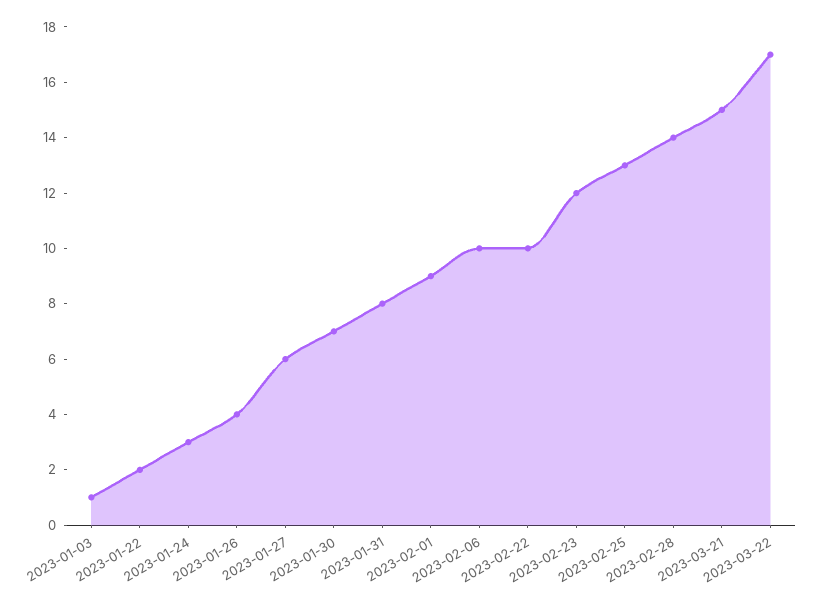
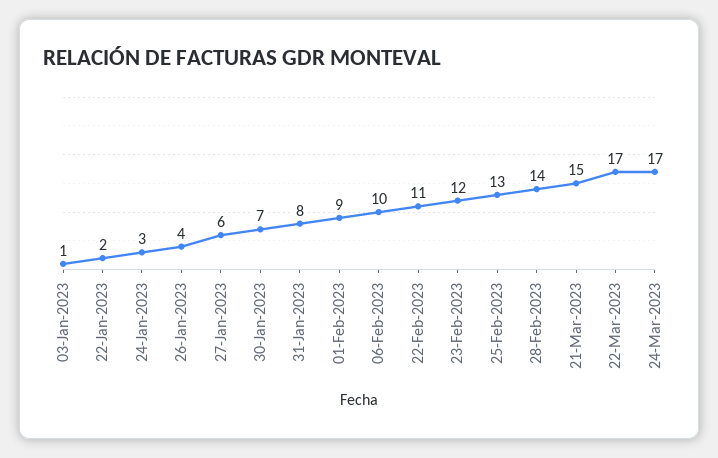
2023-02-22: 10 -> 11
24-Mar-2023: none -> 17

